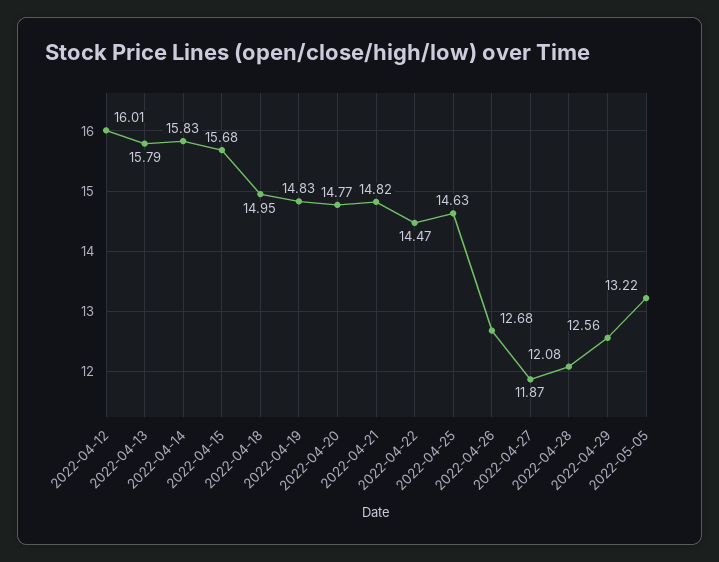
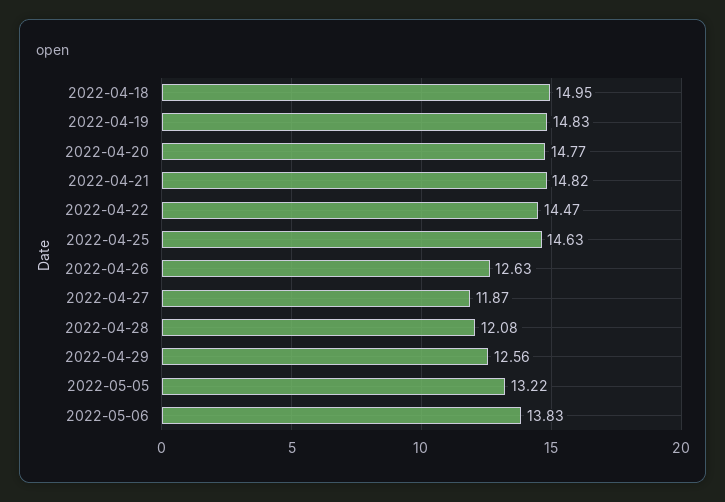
2022-04-12: 16.01 -> none
2022-04-13: 15.79 -> none
2022-04-14: 15.83 -> none
2022-04-15: 15.68 -> none
2022-04-26: 12.68 -> 12.63
2022-05-06: none -> 13.83

